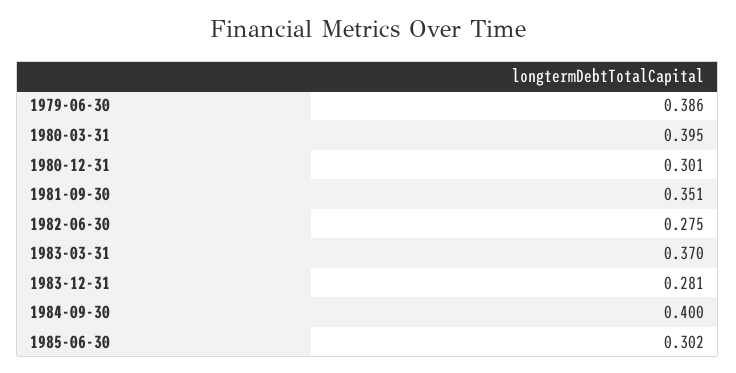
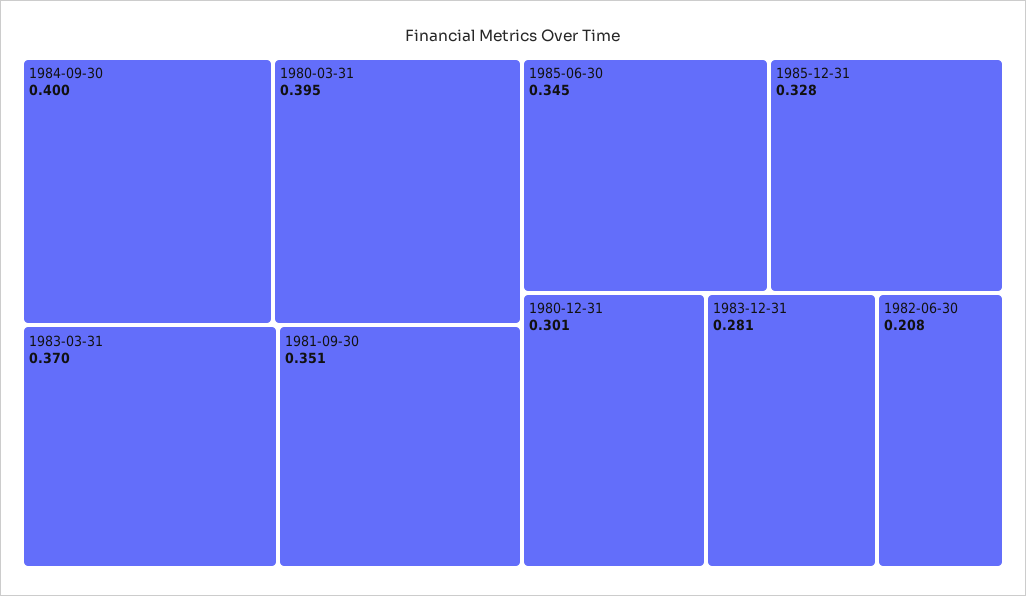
1979-06-30: 0.386 -> none
1982-06-30: 0.275 -> 0.208
1985-06-30: 0.302 -> 0.345
1985-12-31: none -> 0.328

